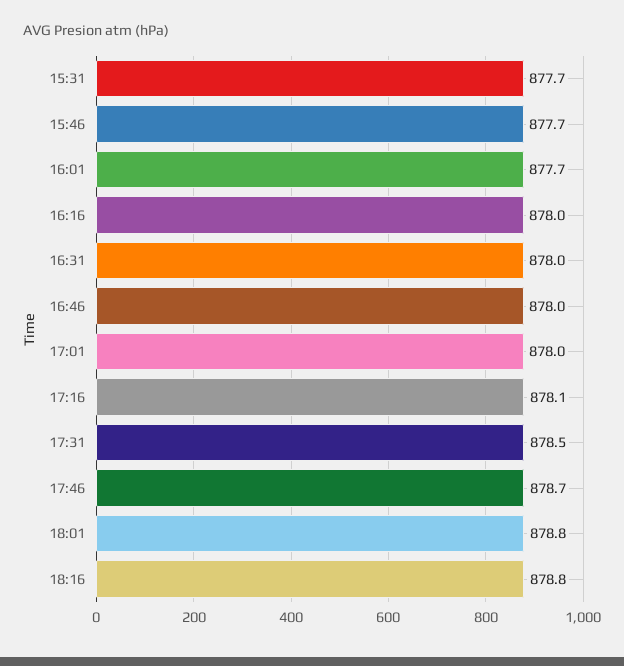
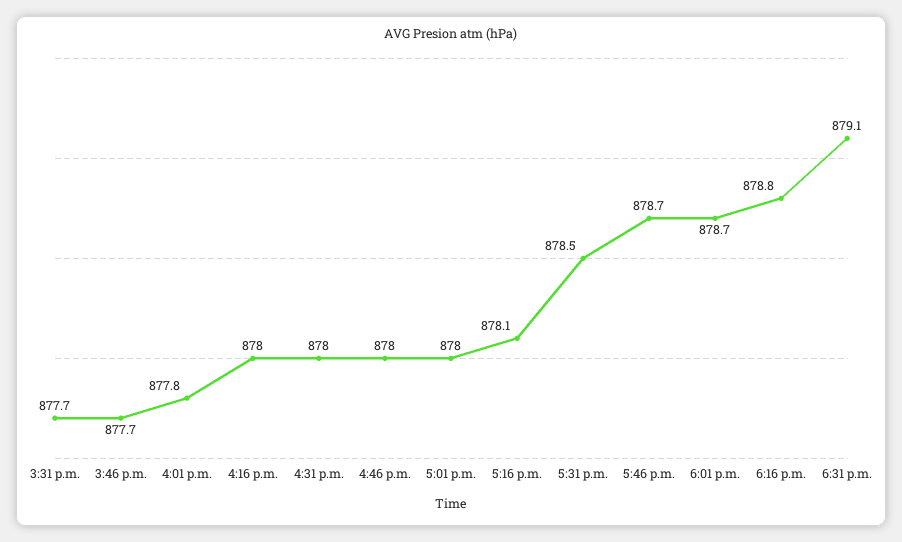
16:01: 877.7 -> 877.8
18:01: 878.8 -> 878.7
6:31 p.m.: none -> 879.1

